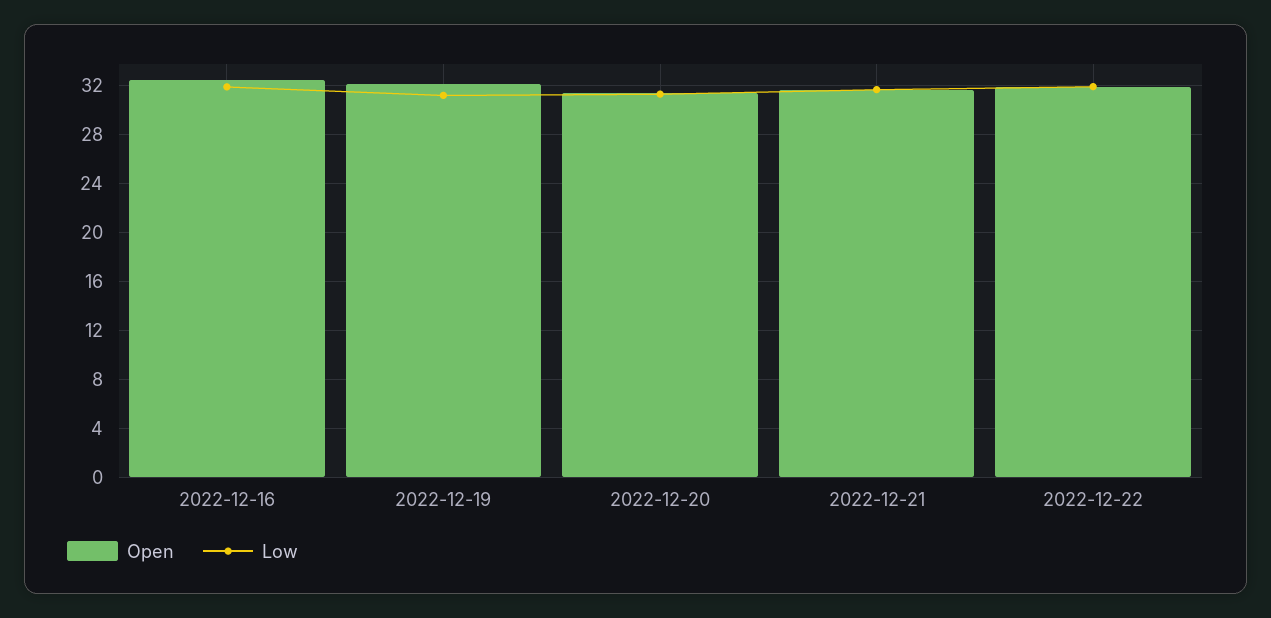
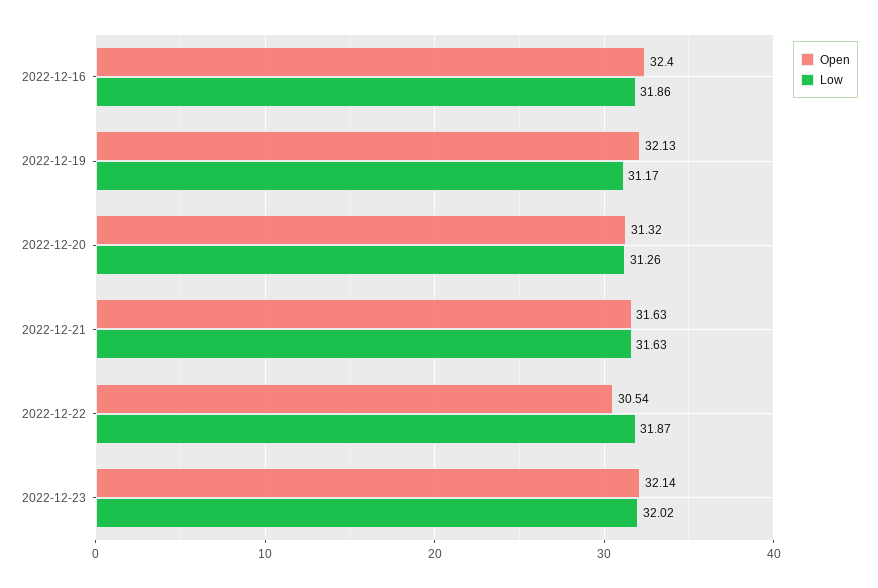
Open, 2022-12-22: 32 -> 30.54
Open, 2022-12-23: none -> 32.14
Low, 2022-12-23: none -> 32.02

